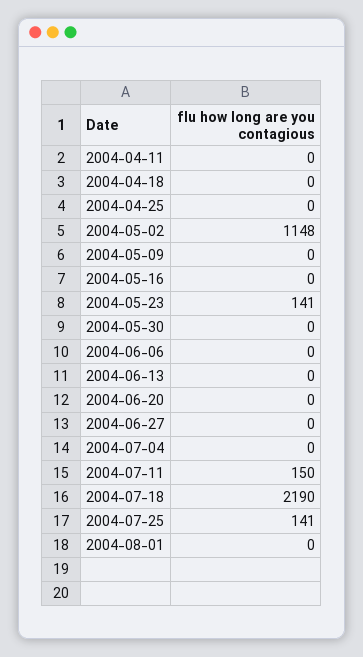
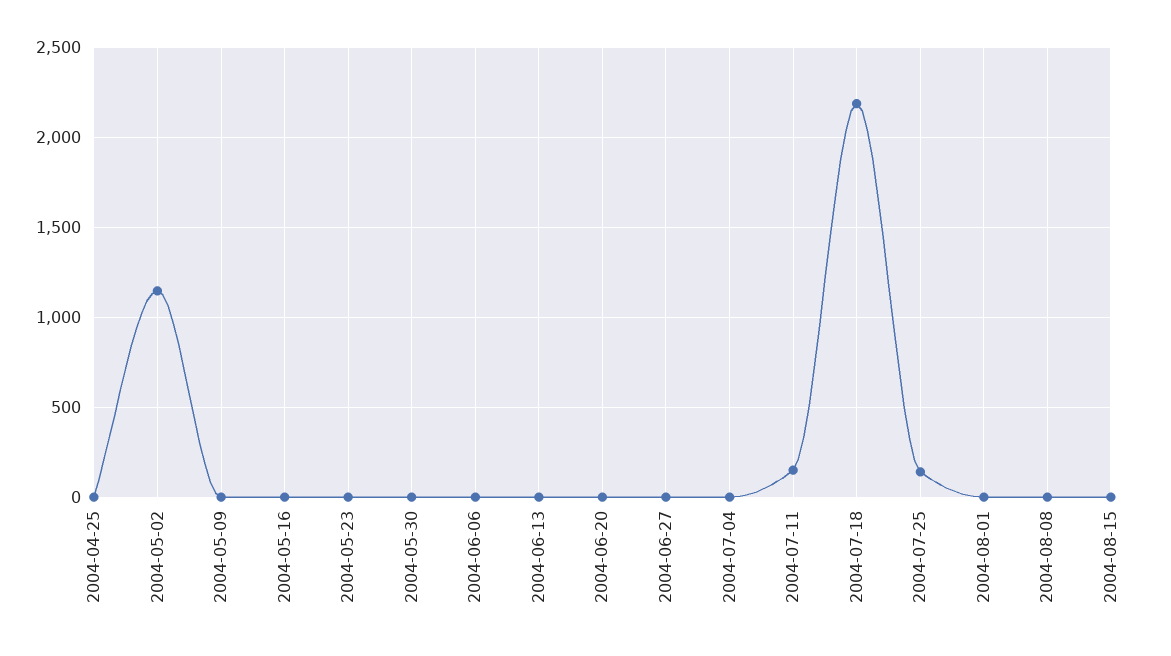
2004-04-11: 0 -> none
2004-04-18: 0 -> none
2004-05-23: 141 -> 0
2004-08-08: none -> 0
2004-08-15: none -> 0

